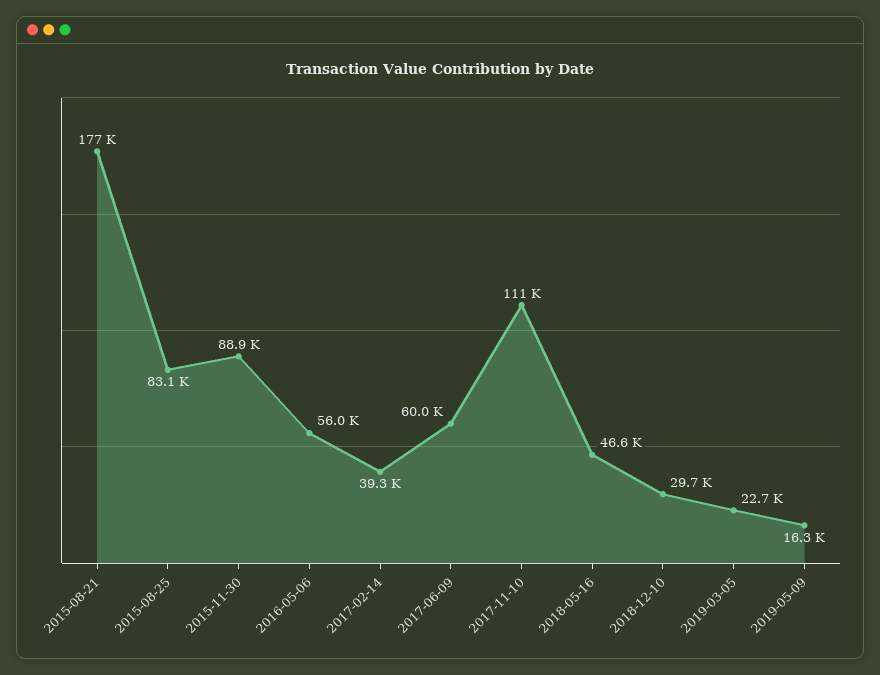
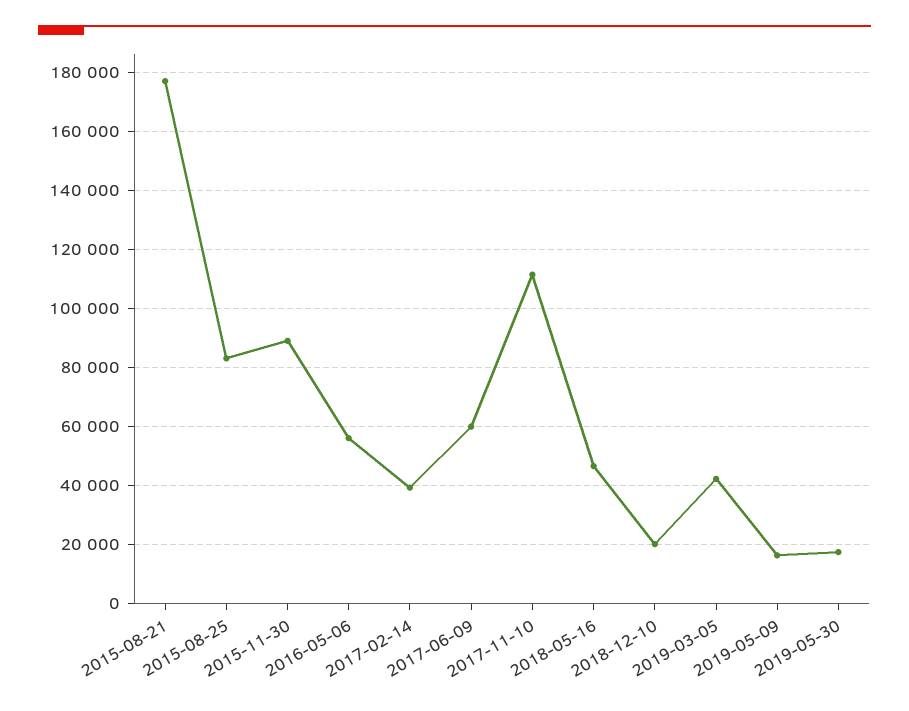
2018-12-10: 29700 -> 20000
2019-03-05: 22700 -> 42500
2019-05-30: none -> 17500

